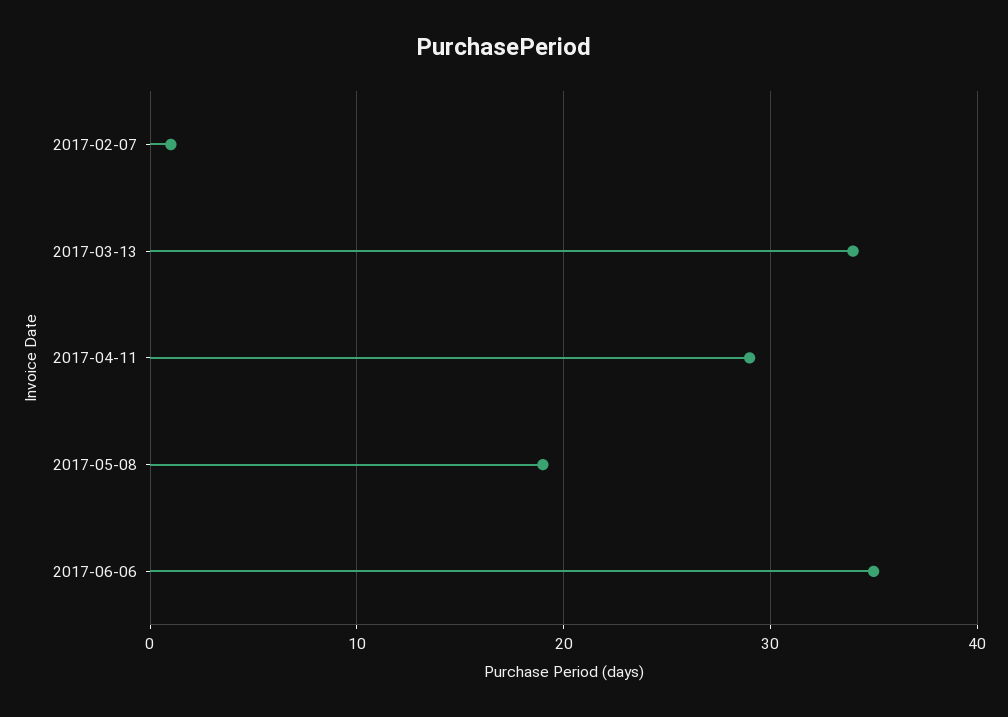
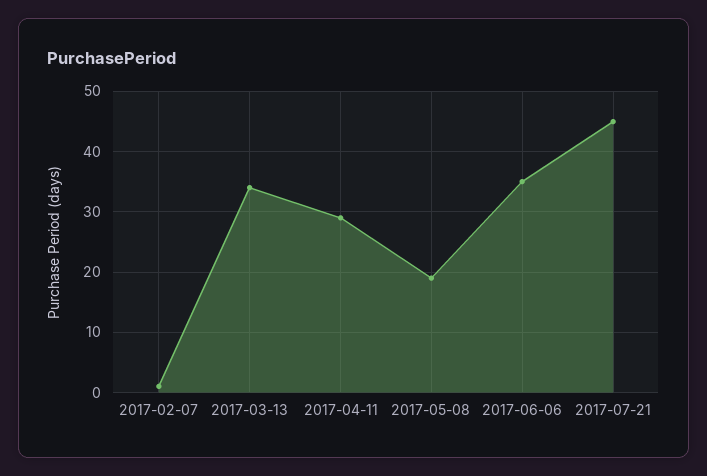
2017-07-21: none -> 45

